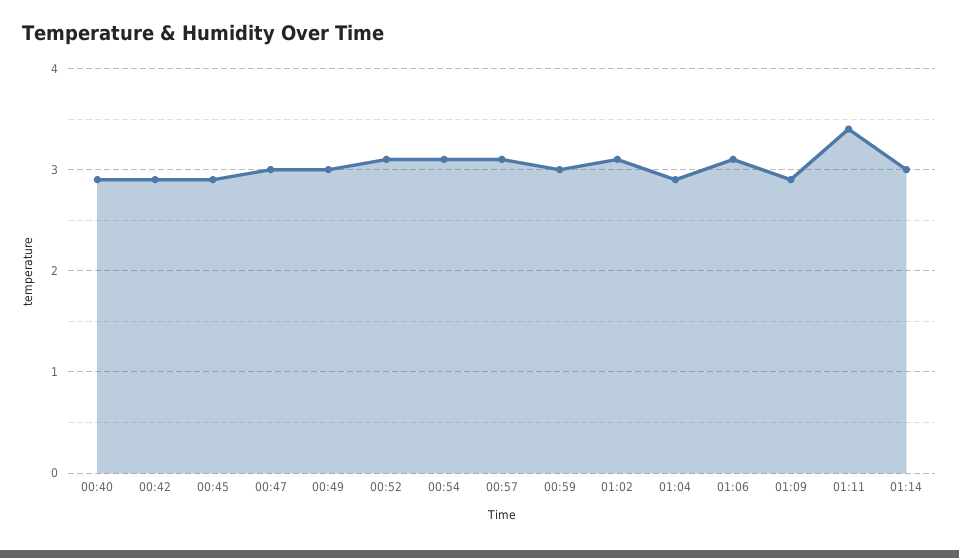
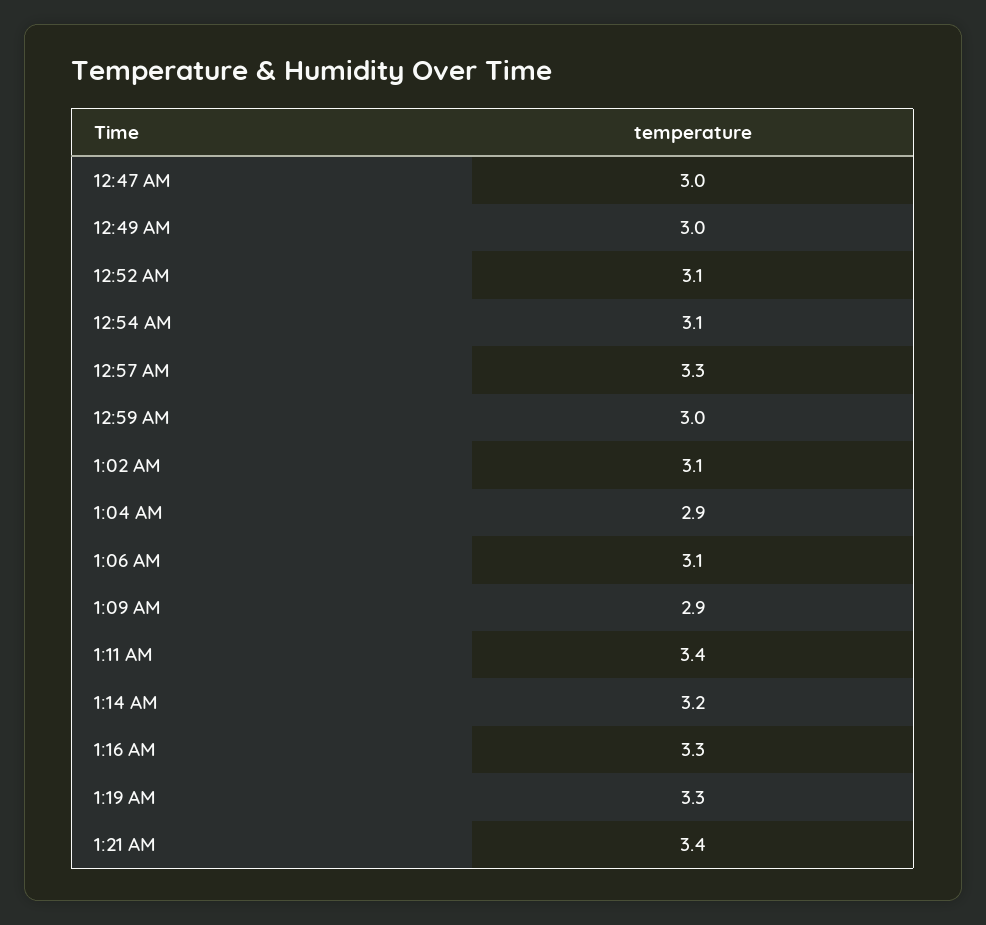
00:40: 2.9 -> none
00:42: 2.9 -> none
00:45: 2.9 -> none
00:57: 3.1 -> 3.3
01:14: 3 -> 3.2
1:16 AM: none -> 3.3
1:19 AM: none -> 3.3
1:21 AM: none -> 3.4

